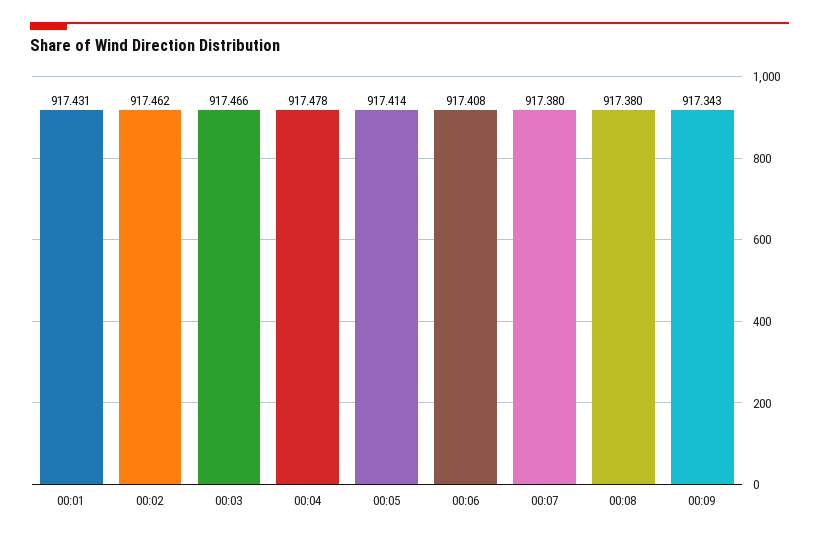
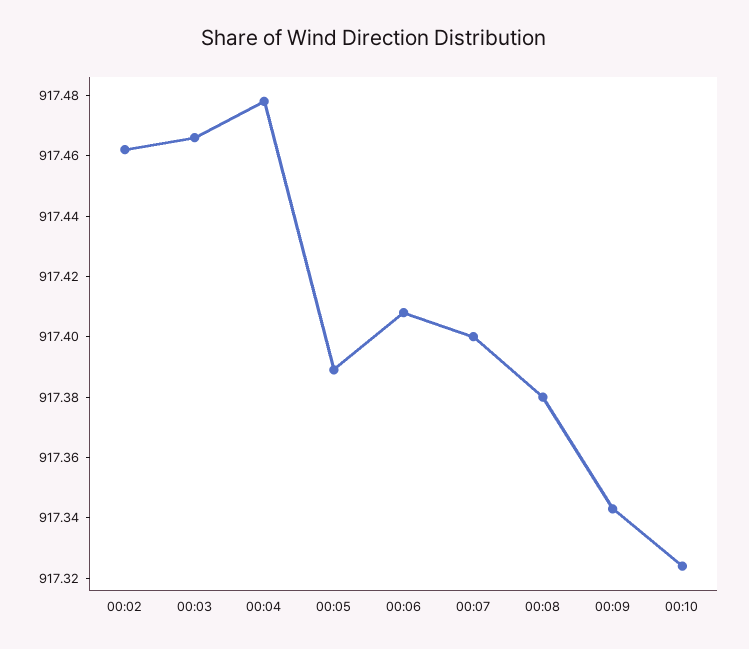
00:01: 917.431 -> none
00:05: 917.414 -> 917.39
00:07: 917.38 -> 917.4
00:10: none -> 917.325

